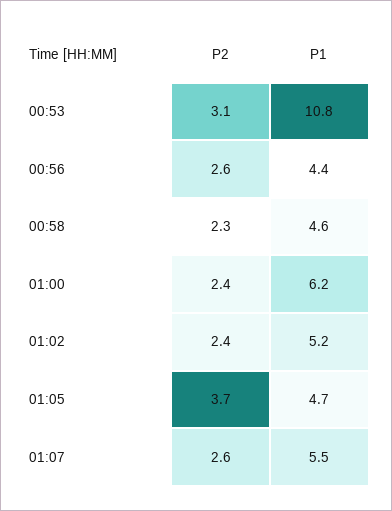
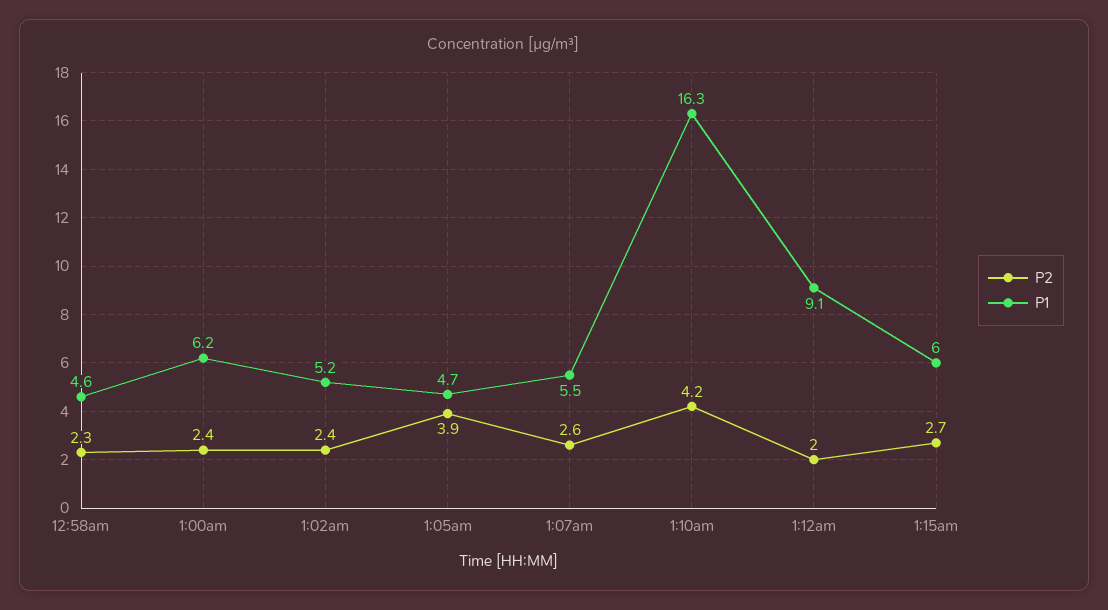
P2, 00:53: 3.1 -> none
P1, 00:53: 10.8 -> none
P2, 00:56: 2.6 -> none
P1, 00:56: 4.4 -> none
P2, 01:05: 3.7 -> 3.9
P2, 1:10am: none -> 4.2
P1, 1:10am: none -> 16.3
P2, 1:12am: none -> 2
P1, 1:12am: none -> 9.1
P2, 1:15am: none -> 2.7
P1, 1:15am: none -> 6

